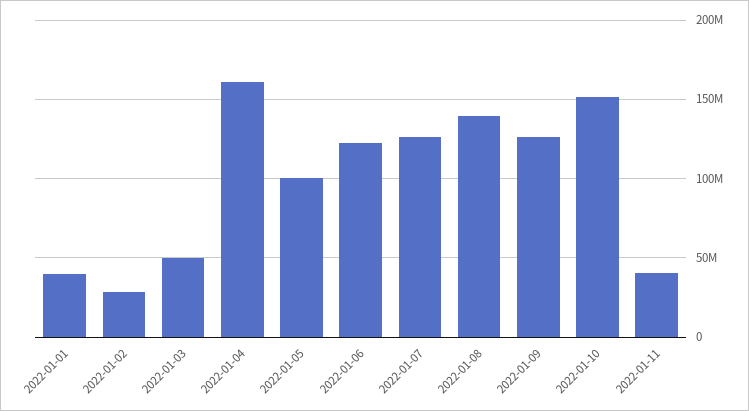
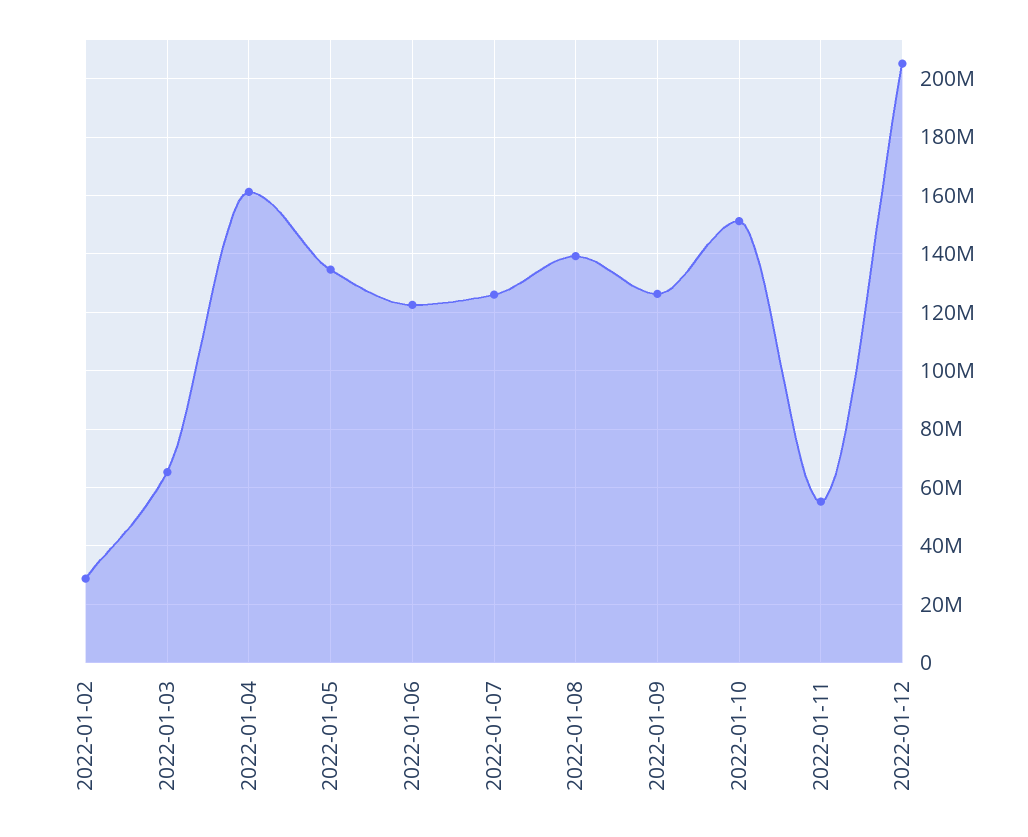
2022-01-01: 40000000 -> none
2022-01-03: 50000000 -> 65000000
2022-01-05: 100000000 -> 135000000
2022-01-11: 40000000 -> 55000000
2022-01-12: none -> 205000000

